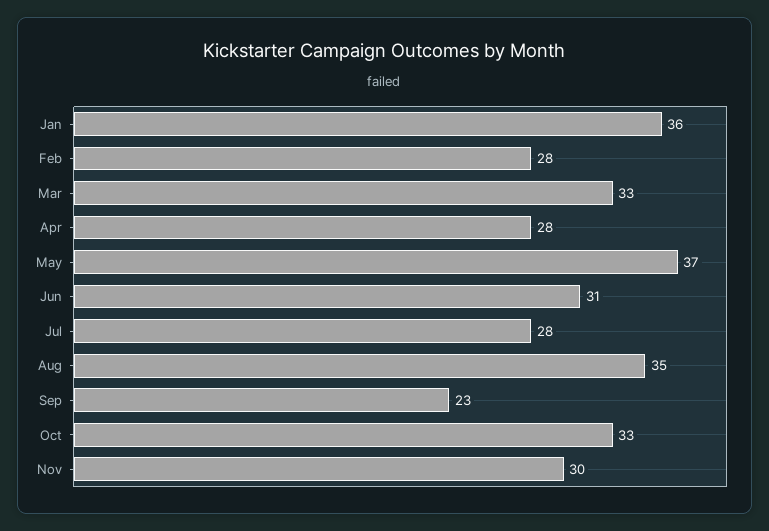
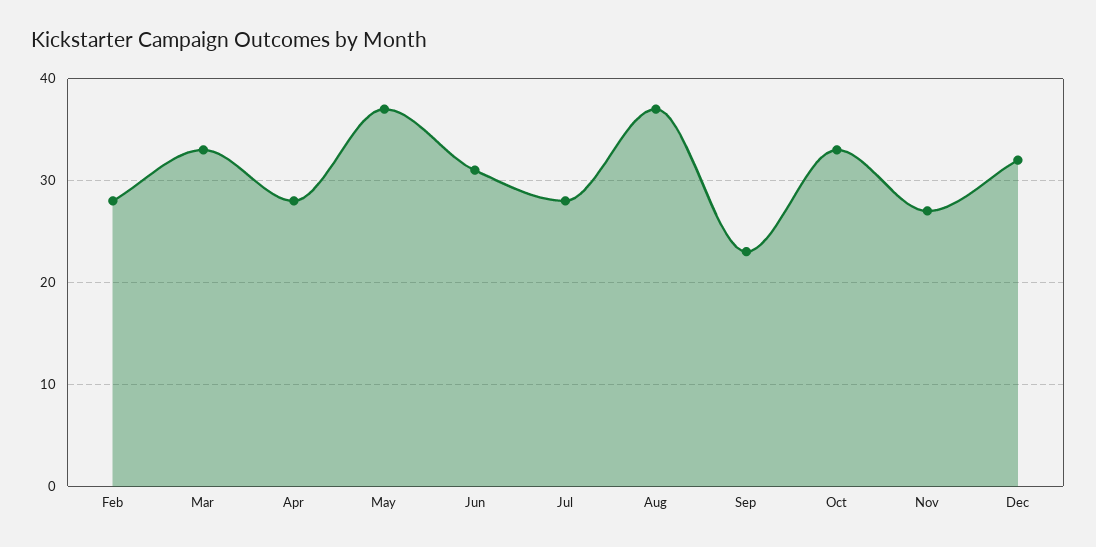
Jan: 36 -> none
Aug: 35 -> 37
Nov: 30 -> 27
Dec: none -> 32

